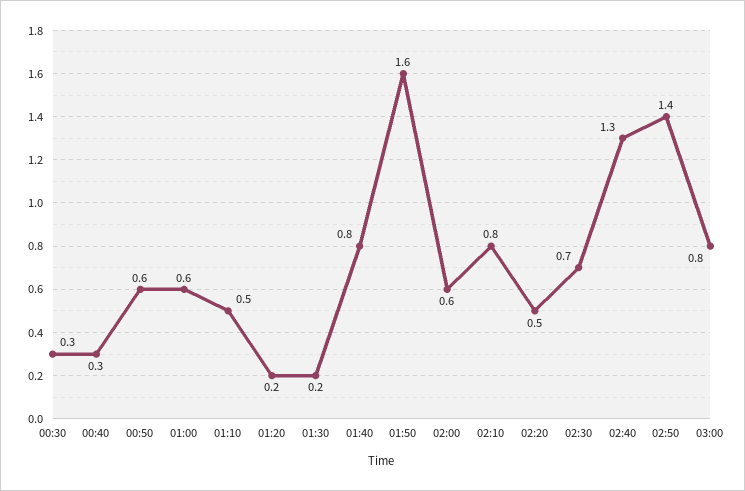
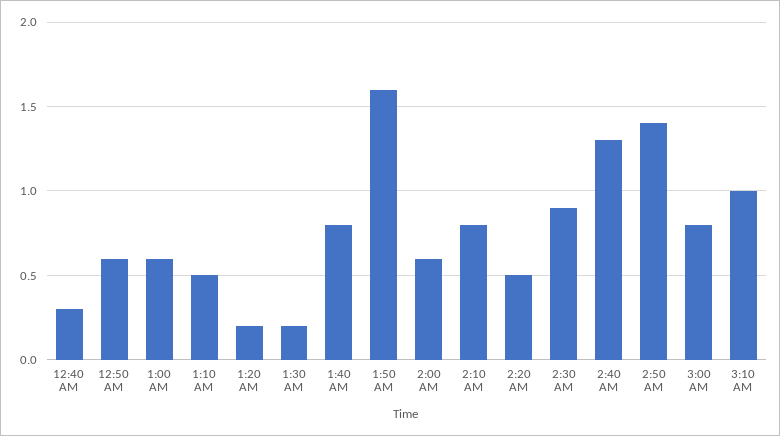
00:30: 0.3 -> none
02:30: 0.7 -> 0.9
3:10 AM: none -> 1

